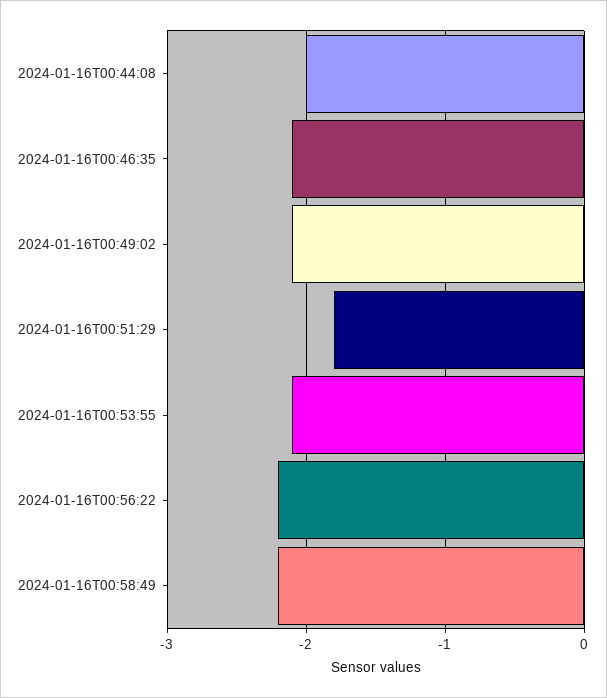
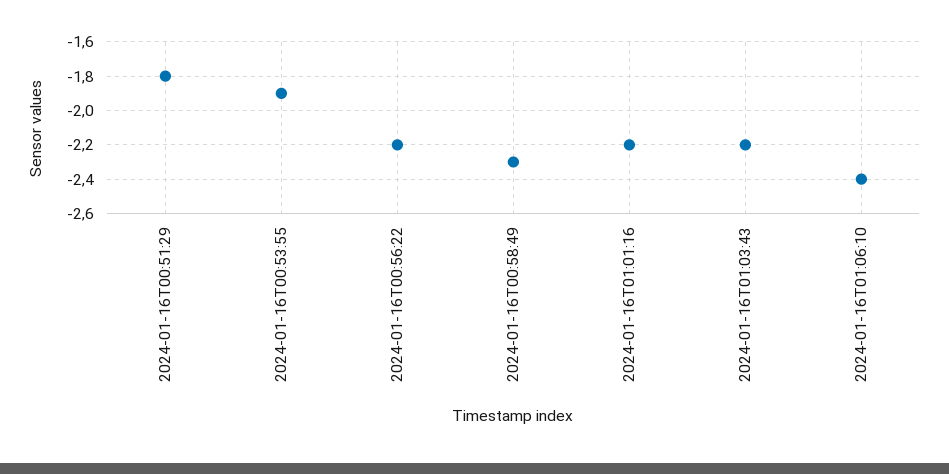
2024-01-16T00:44:08: -2 -> none
2024-01-16T00:46:35: -2.1 -> none
2024-01-16T00:49:02: -2.1 -> none
2024-01-16T00:53:55: -2.1 -> -1.9
2024-01-16T00:58:49: -2.2 -> -2.3
2024-01-16T01:01:16: none -> -2.2
2024-01-16T01:03:43: none -> -2.2
2024-01-16T01:06:10: none -> -2.4

